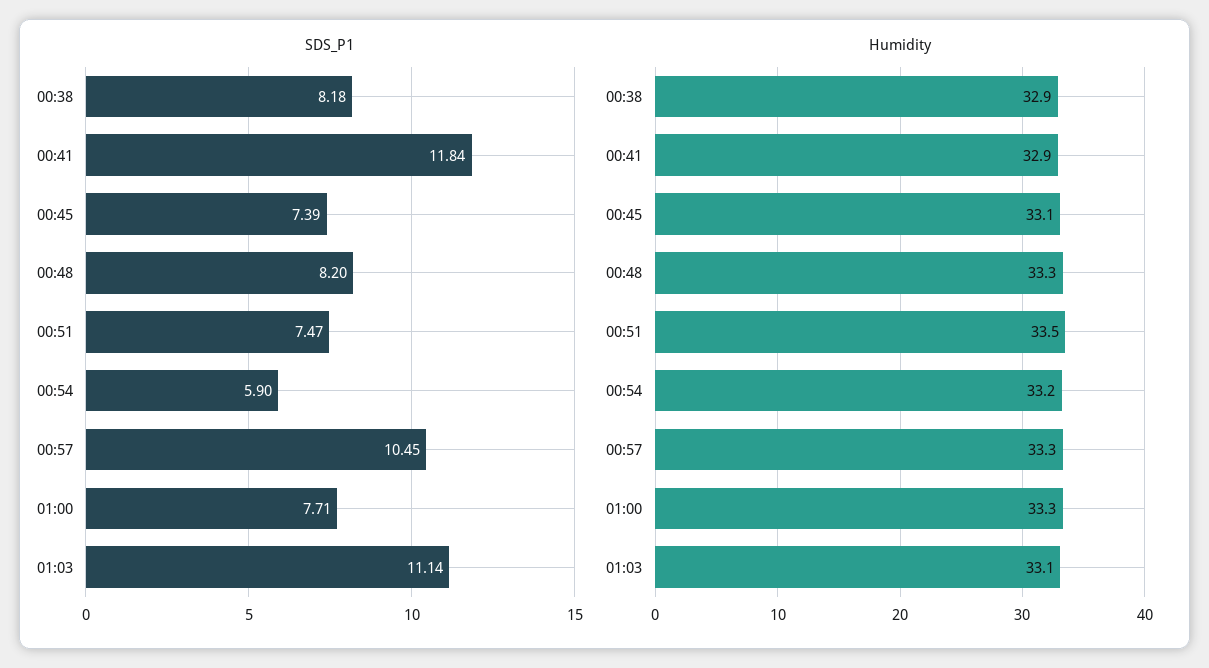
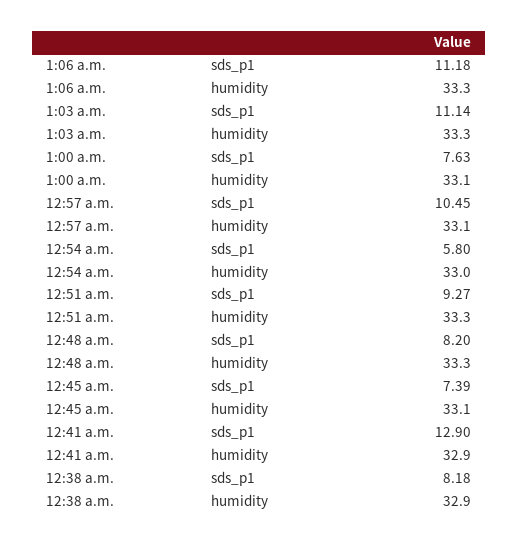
SDS_P1, 00:41: 11.84 -> 12.9
SDS_P1, 00:51: 7.47 -> 9.27
SDS_P1, 00:54: 5.9 -> 5.8
SDS_P1, 01:00: 7.71 -> 7.63
Humidity, 00:51: 33.5 -> 33.3
Humidity, 00:54: 33.2 -> 33
Humidity, 00:57: 33.3 -> 33.1
Humidity, 01:00: 33.3 -> 33.1
Humidity, 01:03: 33.1 -> 33.3
SDS_P1, 1:06 a.m.: none -> 11.18
Humidity, 1:06 a.m.: none -> 33.3

